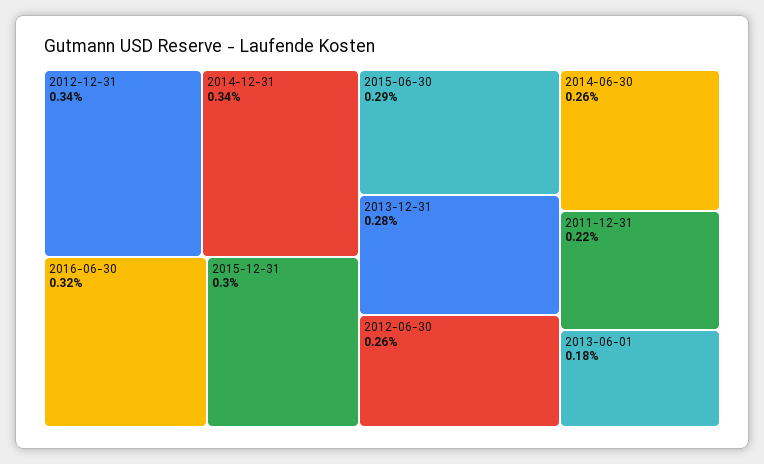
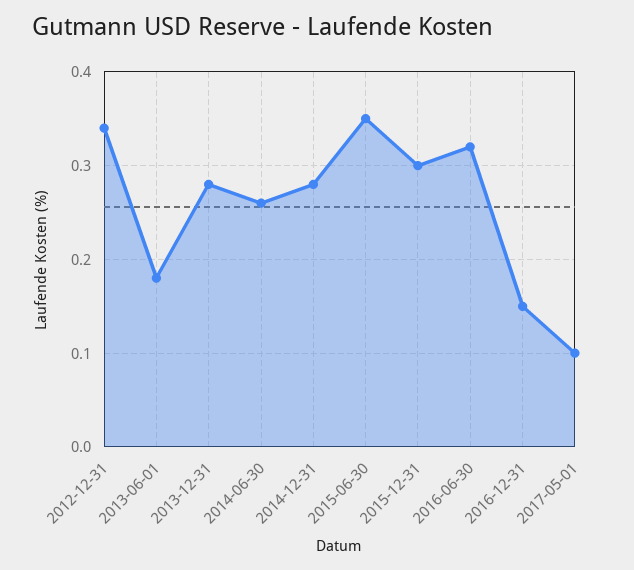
2014-12-31: 0.34 -> 0.28
2015-06-30: 0.29 -> 0.35
2012-06-30: 0.26 -> none
2011-12-31: 0.22 -> none
2016-12-31: none -> 0.15
2017-05-01: none -> 0.1

